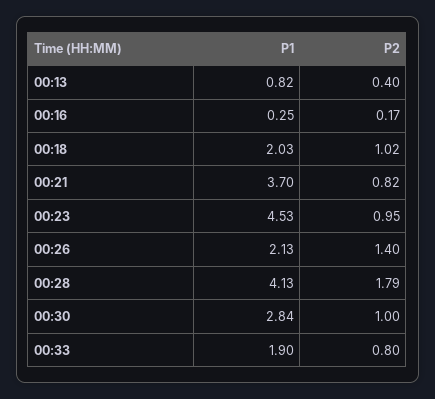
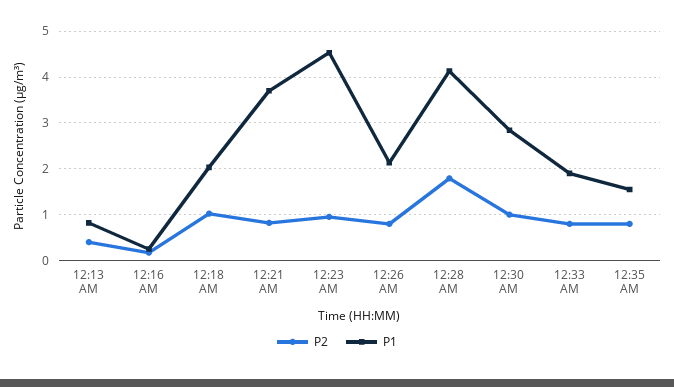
P2, 00:26: 1.4 -> 0.8
P2, 12:35 AM: none -> 0.8
P1, 12:35 AM: none -> 1.6

